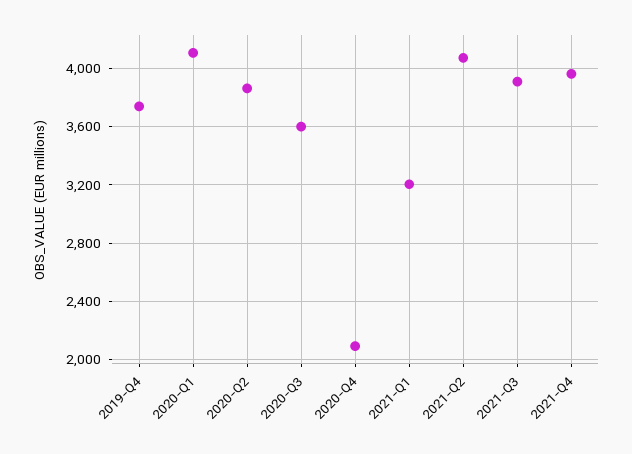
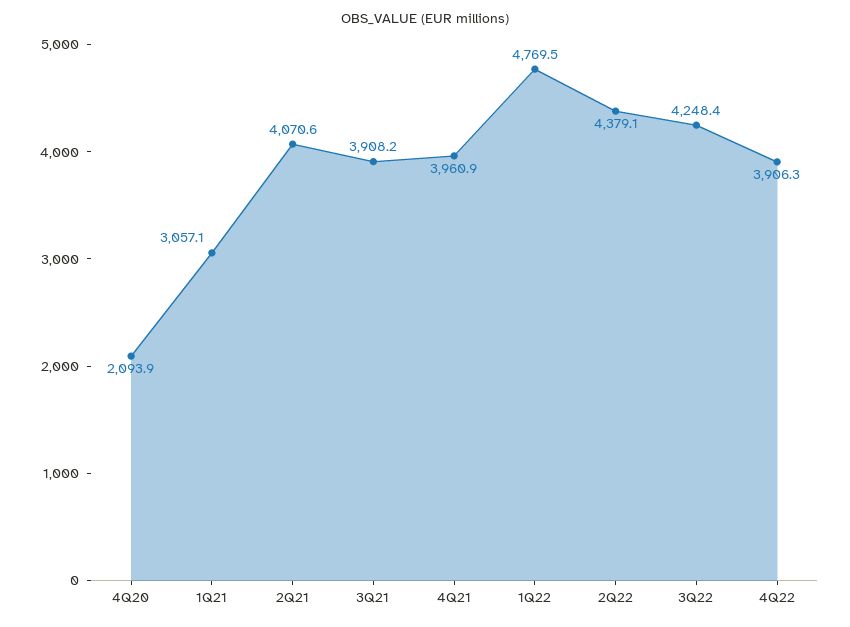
2019-Q4: 3750 -> none
2020-Q1: 4100 -> none
2020-Q2: 3850 -> none
2020-Q3: 3600 -> none
2021-Q1: 3200 -> 3057.1
1Q22: none -> 4769.5
2Q22: none -> 4379.1
3Q22: none -> 4248.4
4Q22: none -> 3906.3

